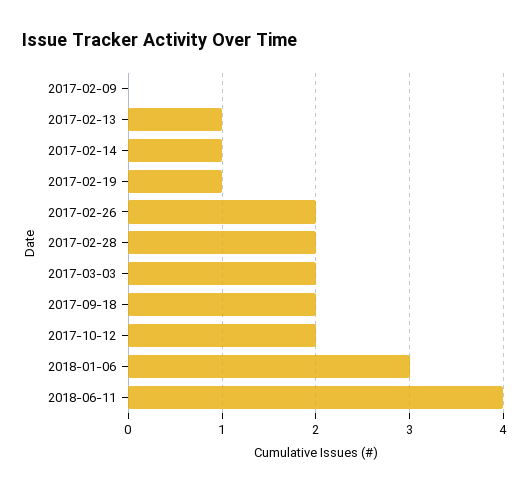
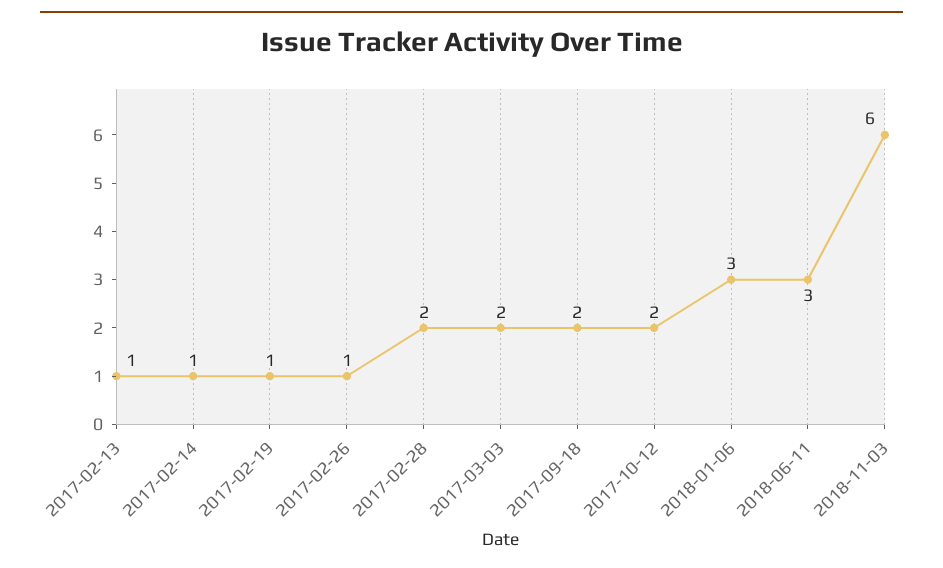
2017-02-09: 0 -> none
2017-02-26: 2 -> 1
2018-06-11: 4 -> 3
2018-11-03: none -> 6

